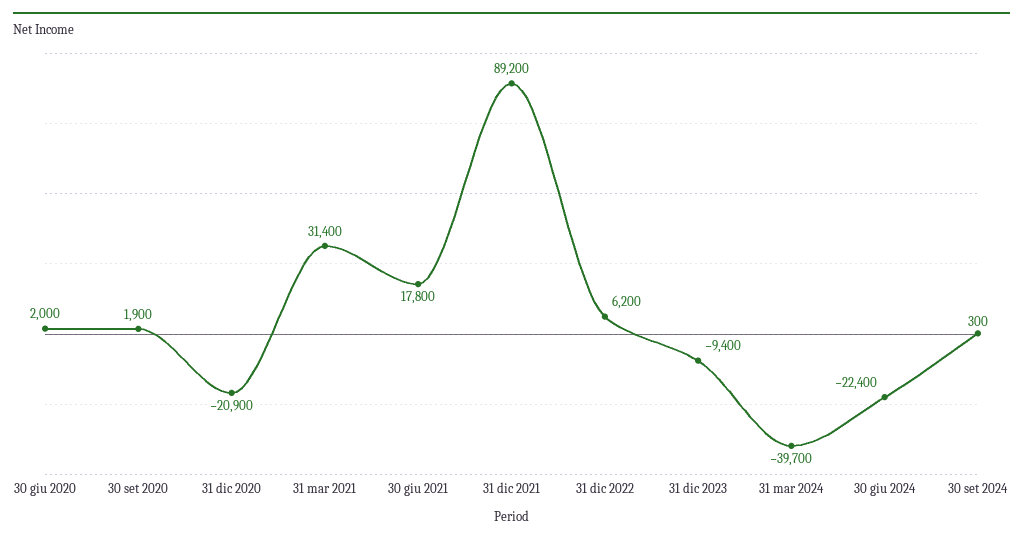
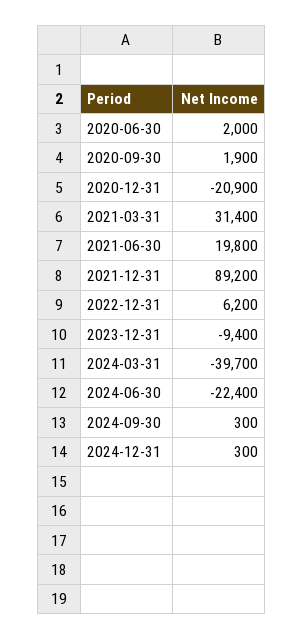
30 giu 2021: 17800 -> 19800
2024-12-31: none -> 300

